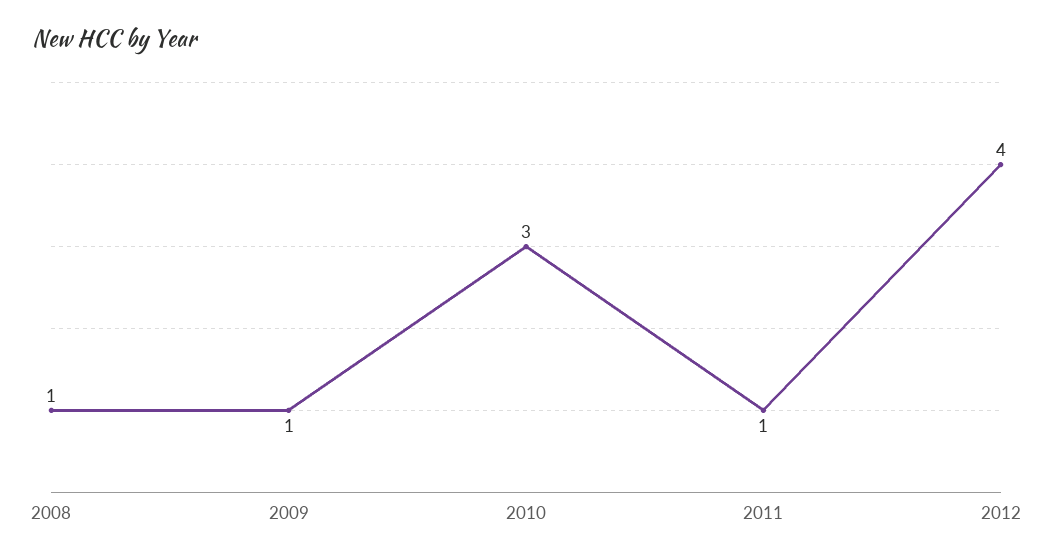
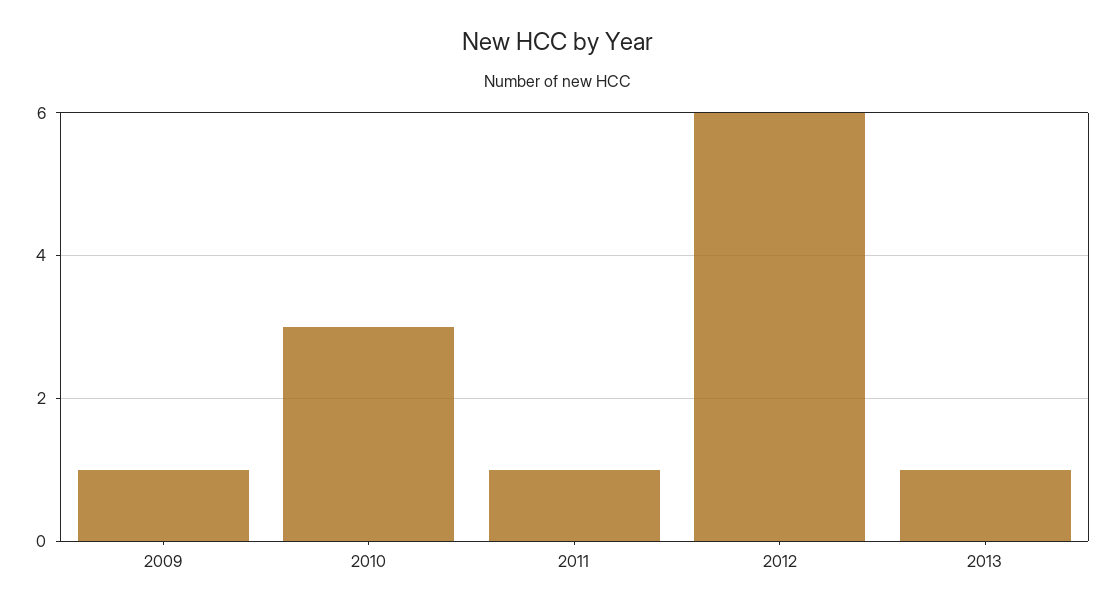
2008: 1 -> none
2012: 4 -> 6
2013: none -> 1

